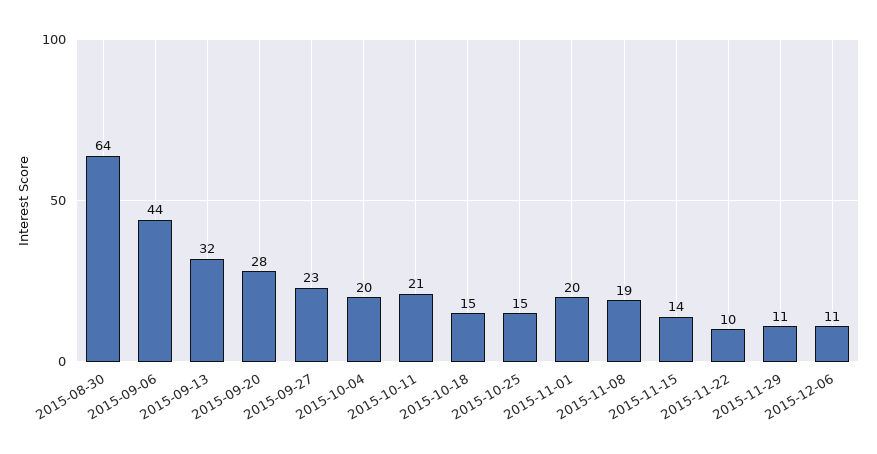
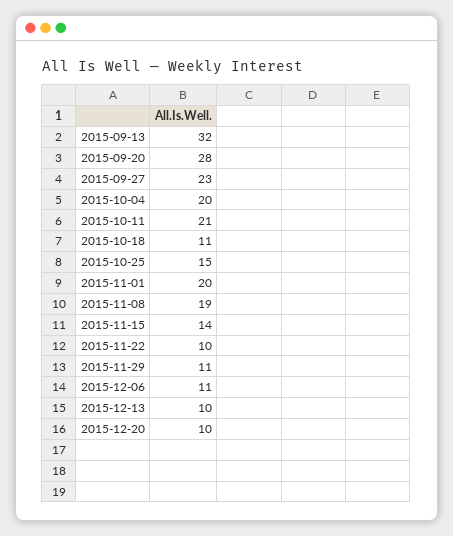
2015-08-30: 64 -> none
2015-09-06: 44 -> none
2015-10-18: 15 -> 11
2015-12-13: none -> 10
2015-12-20: none -> 10

